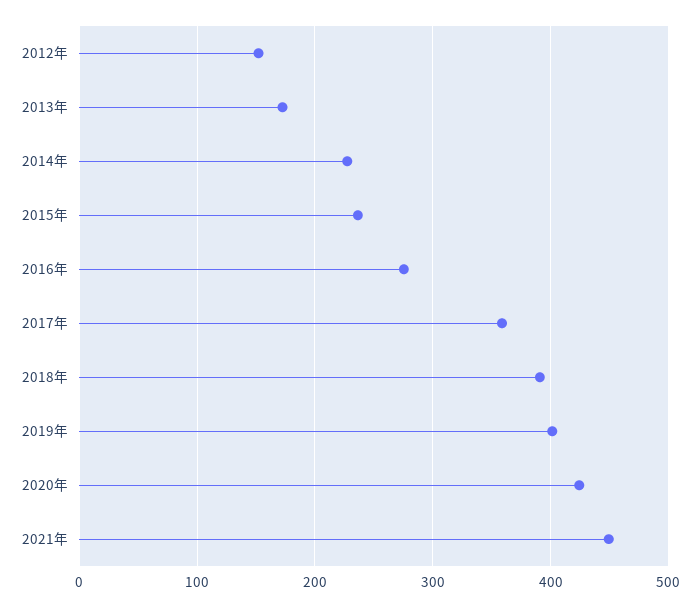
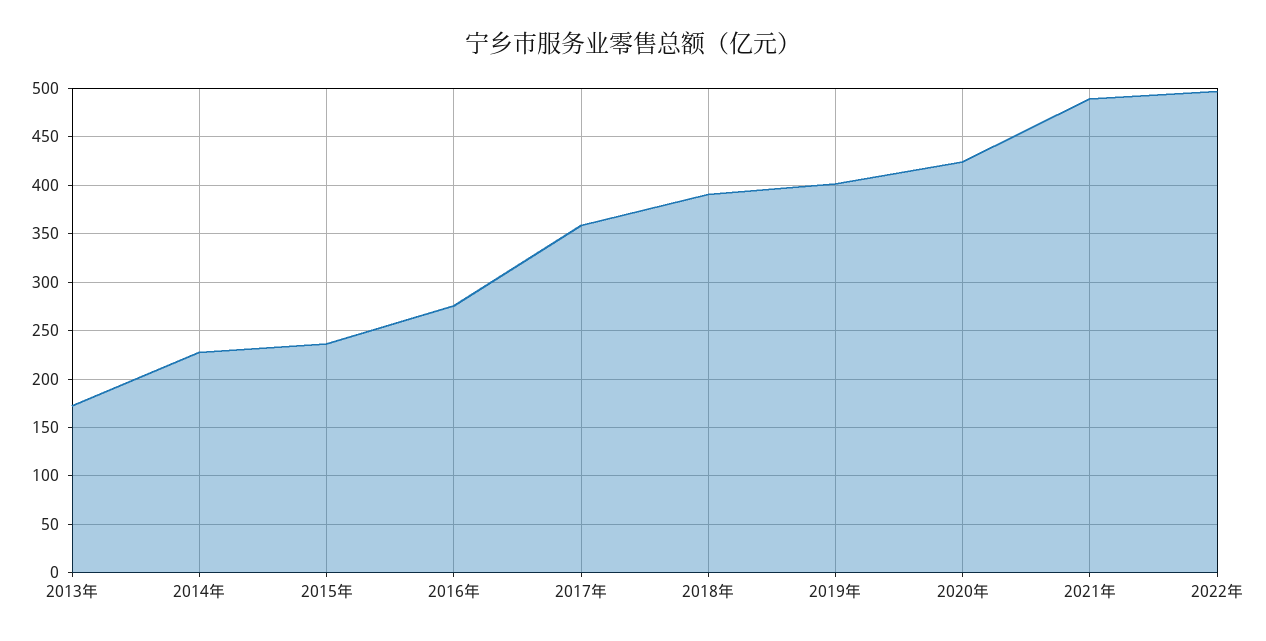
2012年: 150 -> none
2021年: 450 -> 490
2022年: none -> 500

